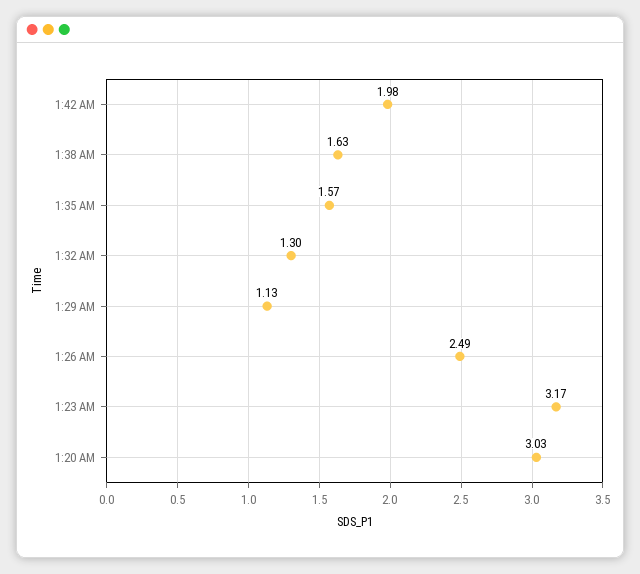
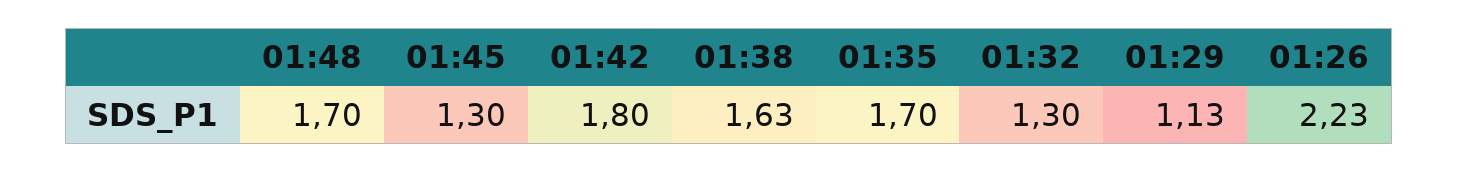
1:42 AM: 1.98 -> 1.8
1:35 AM: 1.57 -> 1.7
1:26 AM: 2.49 -> 2.23
1:23 AM: 3.17 -> none
1:20 AM: 3.03 -> none
01:48: none -> 1.7
01:45: none -> 1.3

